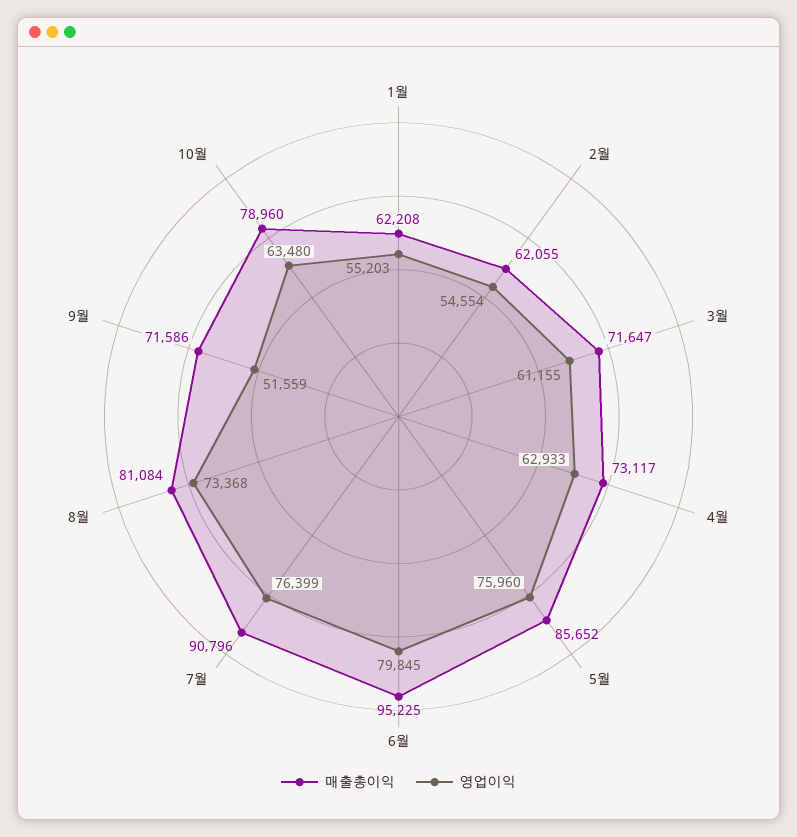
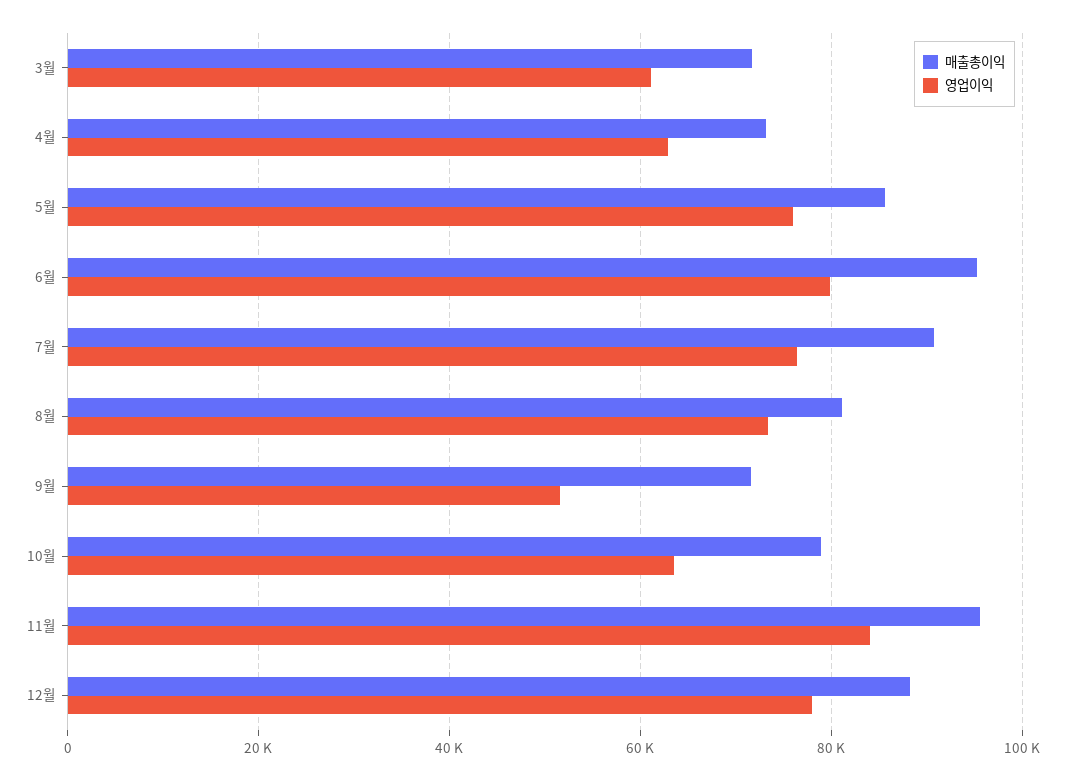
매출총이익, 1월: 62208 -> none
영업이익, 1월: 55203 -> none
매출총이익, 2월: 62055 -> none
영업이익, 2월: 54554 -> none
매출총이익, 11월: none -> 96000
영업이익, 11월: none -> 84000
매출총이익, 12월: none -> 88000
영업이익, 12월: none -> 78000

